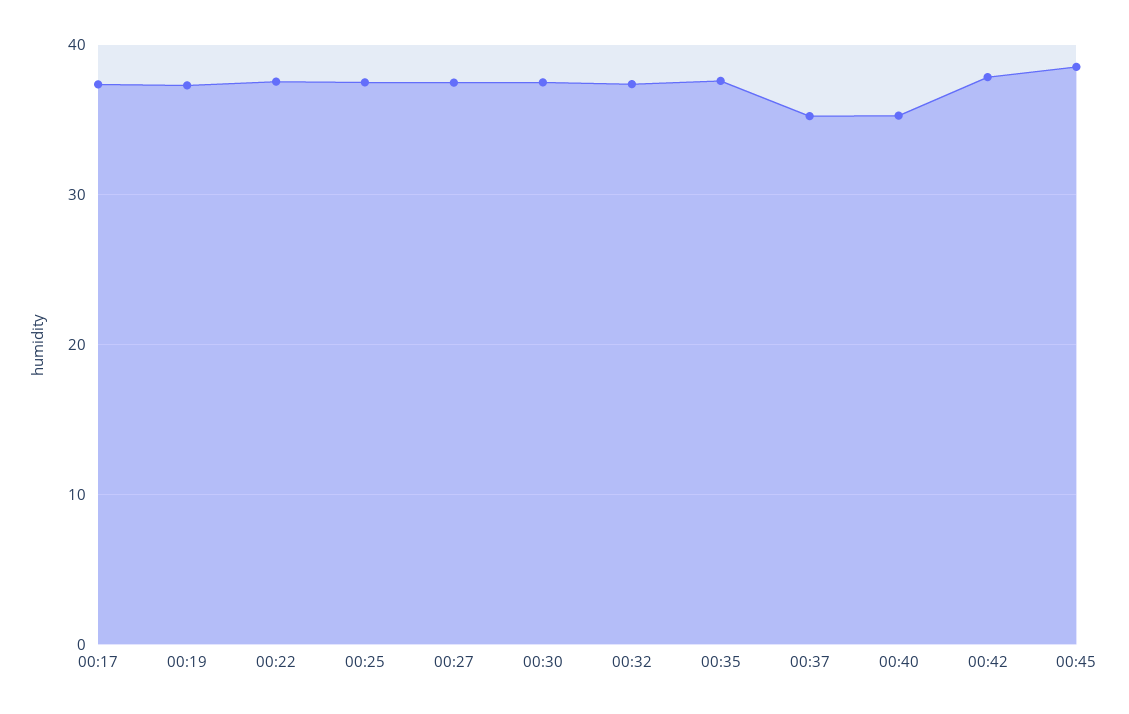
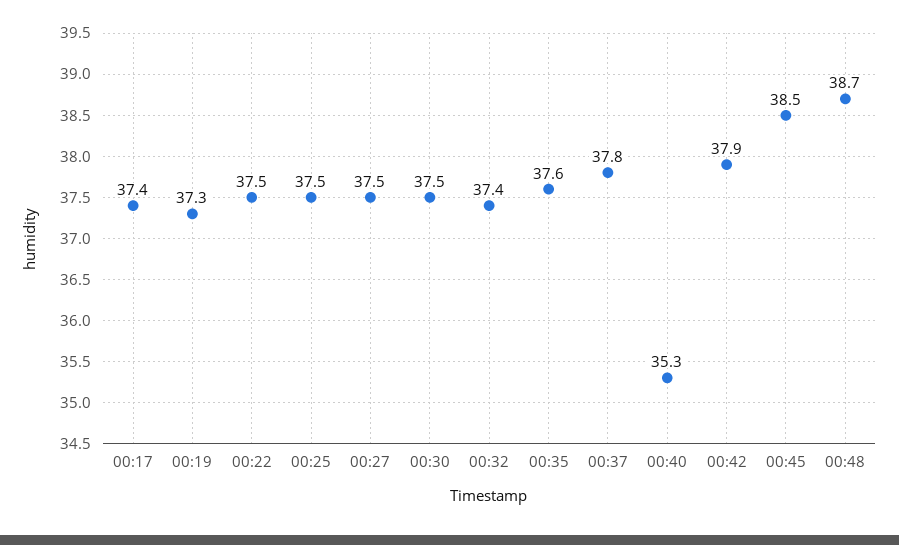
00:37: 35 -> 37.8
00:48: none -> 38.7

